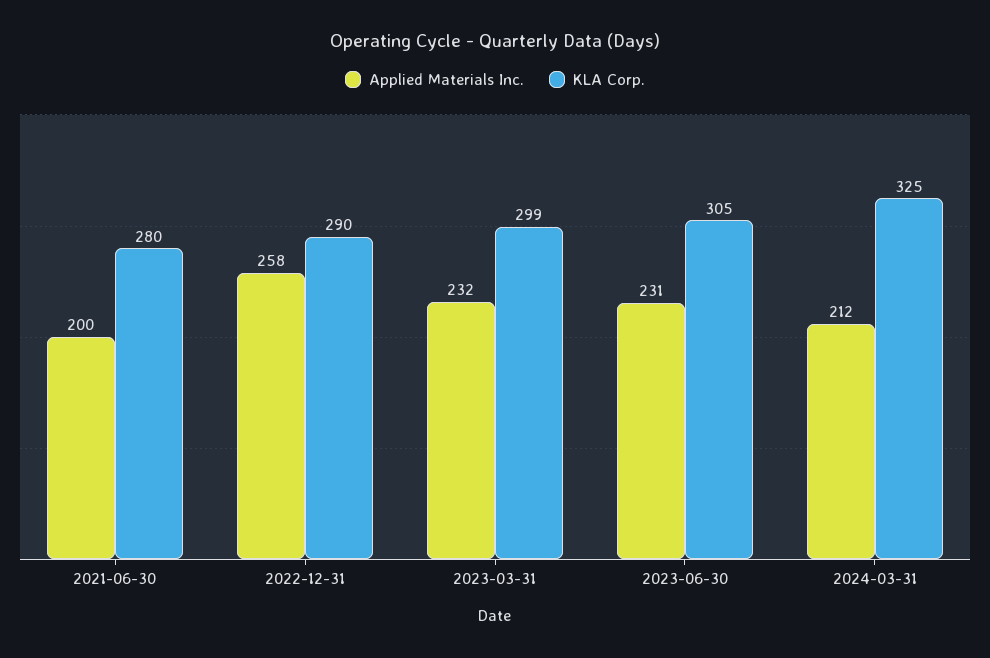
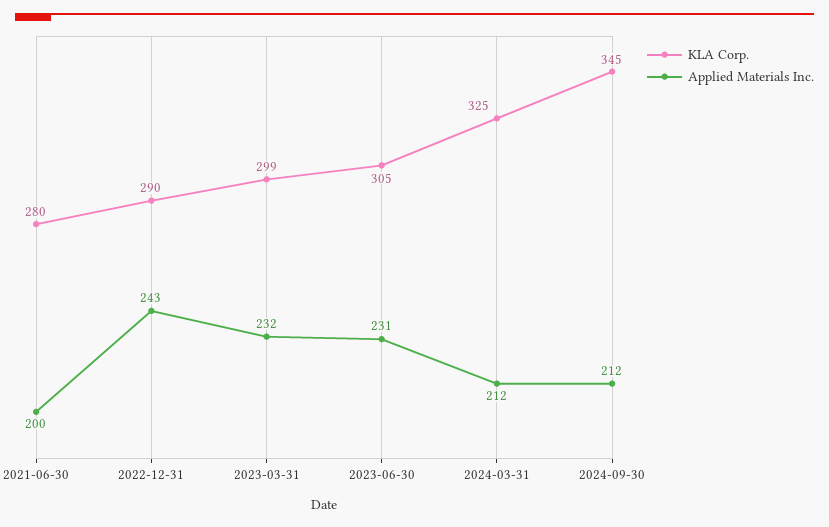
Applied Materials Inc., 2022-12-31: 258 -> 243
KLA Corp., 2024-09-30: none -> 345
Applied Materials Inc., 2024-09-30: none -> 212

